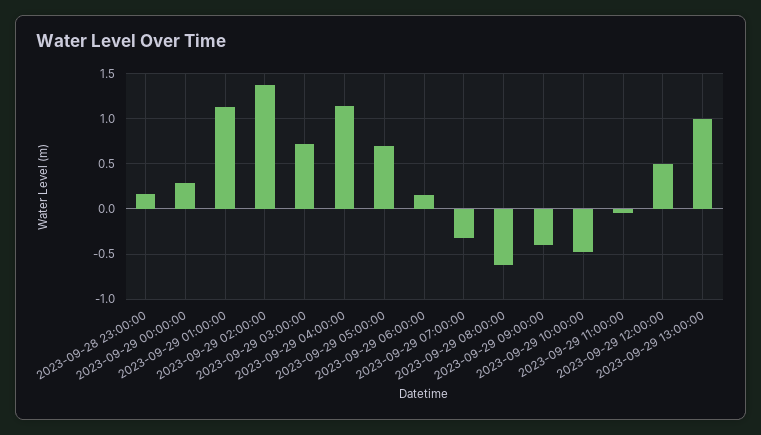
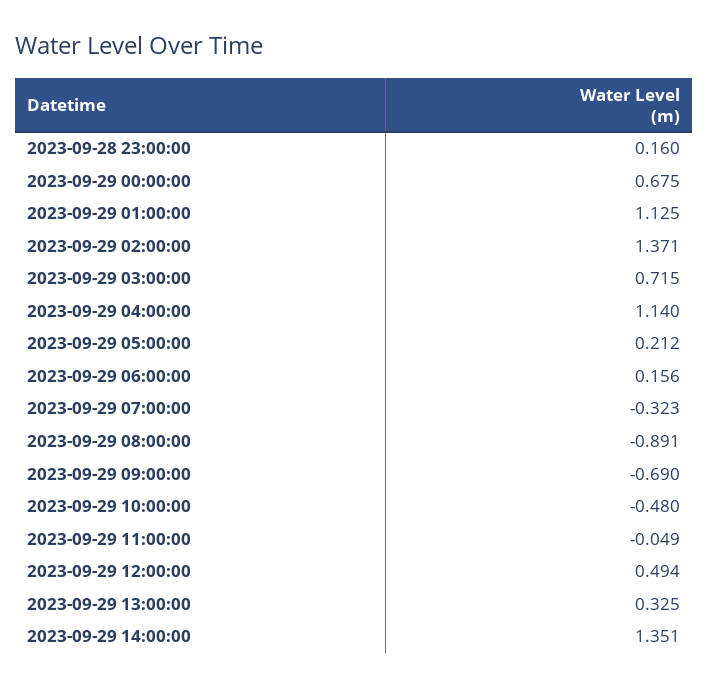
2023-09-29 00:00:00: 0.3 -> 0.675
2023-09-29 05:00:00: 0.7 -> 0.212
2023-09-29 08:00:00: -0.6 -> -0.891
2023-09-29 09:00:00: -0.4 -> -0.69
2023-09-29 13:00:00: 1 -> 0.325
2023-09-29 14:00:00: none -> 1.351

